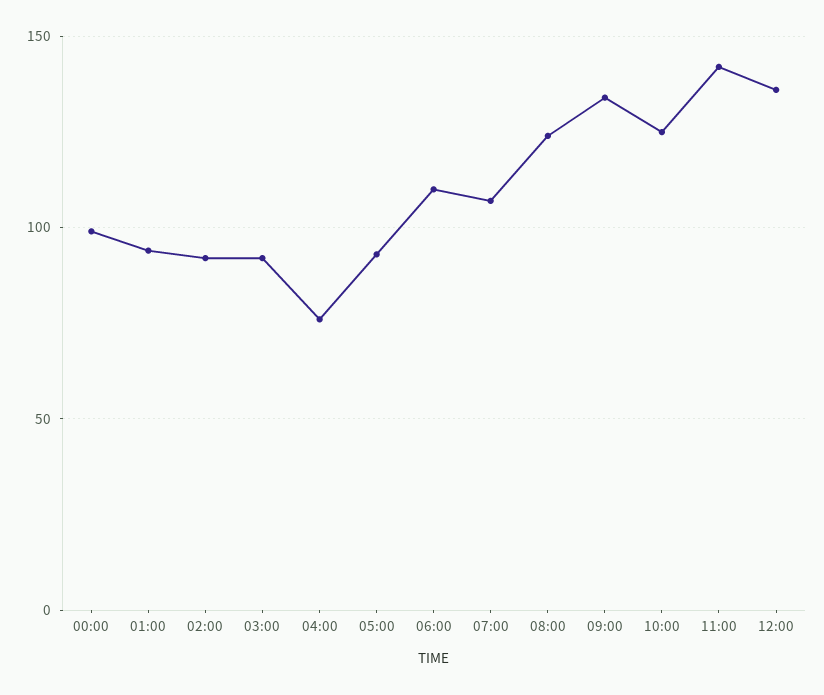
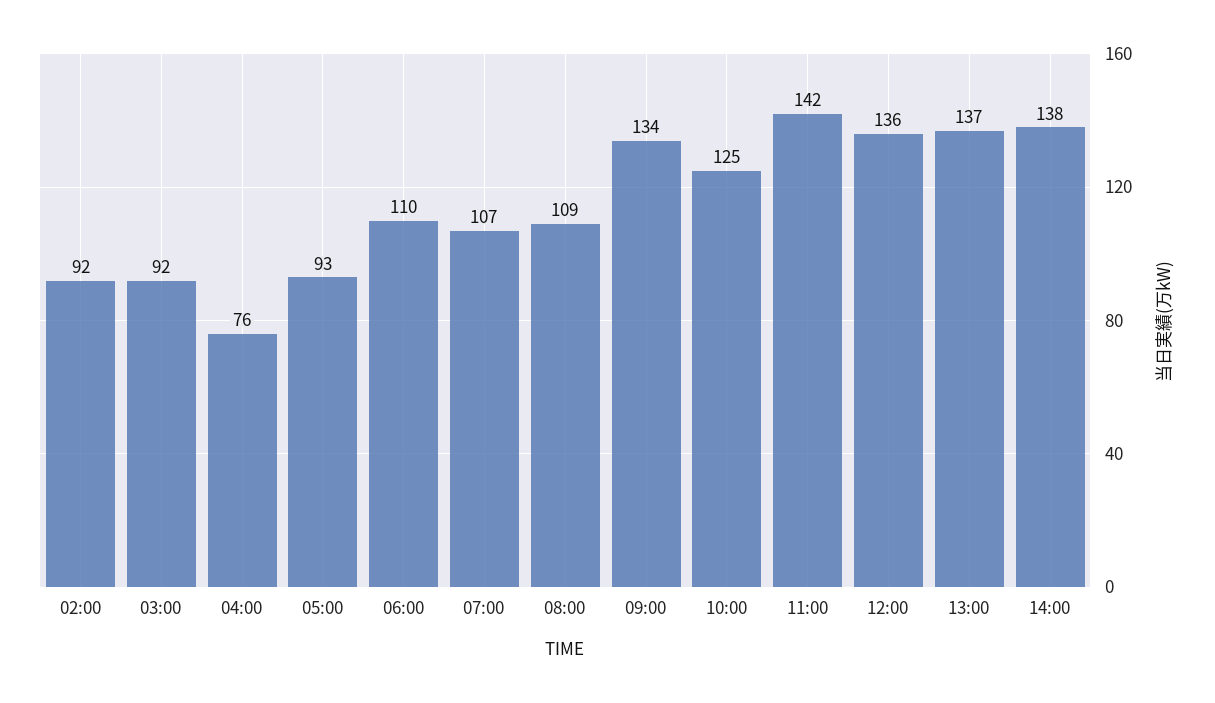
00:00: 100 -> none
01:00: 95 -> none
08:00: 125 -> 109
13:00: none -> 137
14:00: none -> 138

